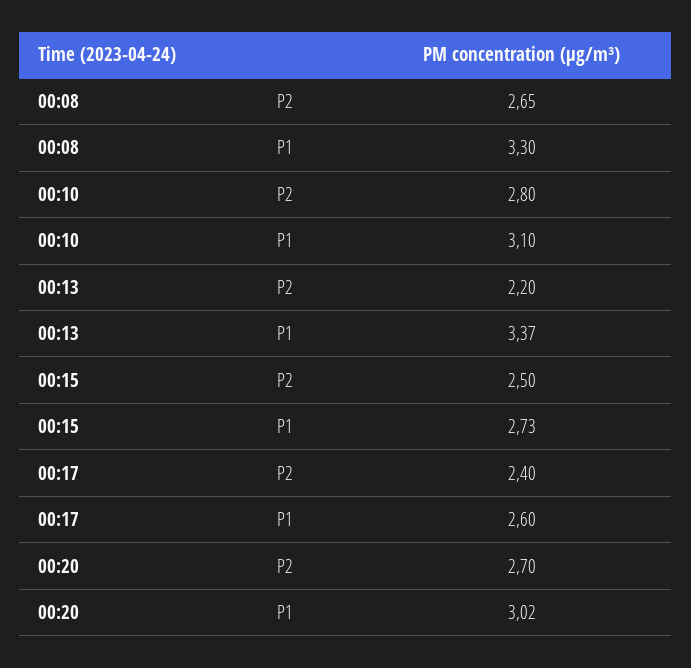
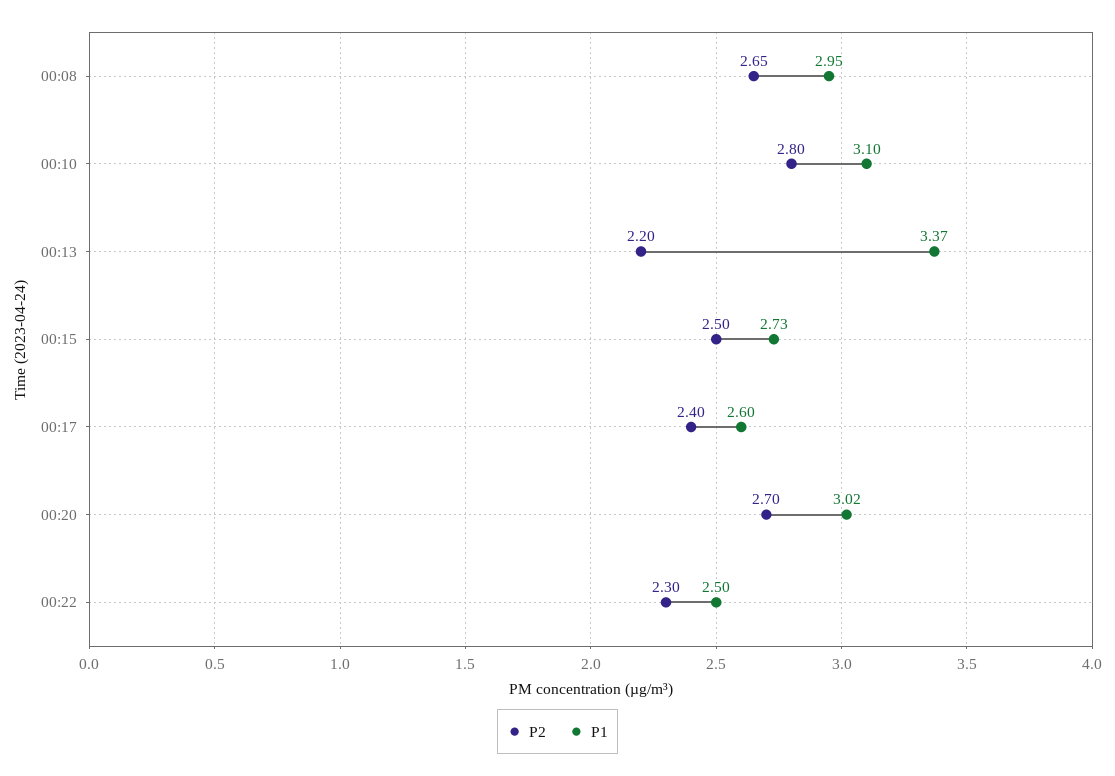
P1, 00:08: 3.3 -> 2.95
P2, 00:22: none -> 2.3
P1, 00:22: none -> 2.5

